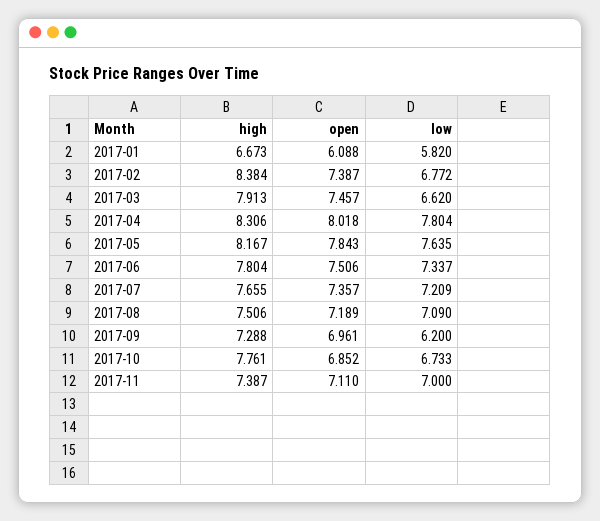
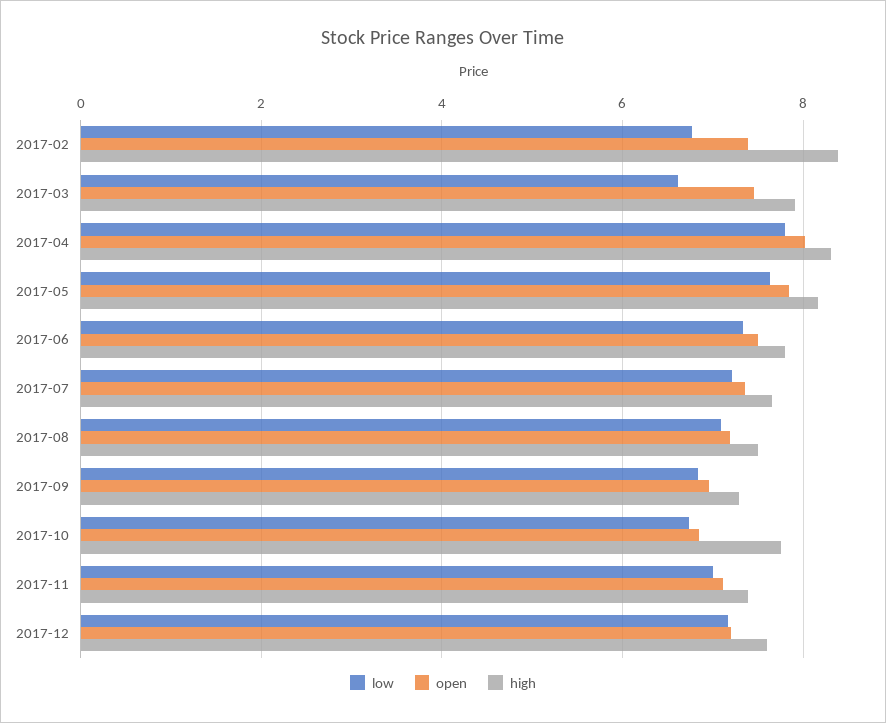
high, 2017-01: 6.673 -> none
open, 2017-01: 6.088 -> none
low, 2017-01: 5.82 -> none
low, 2017-09: 6.2 -> 6.8
low, 2017-12: none -> 7.2
open, 2017-12: none -> 7.2
high, 2017-12: none -> 7.6

